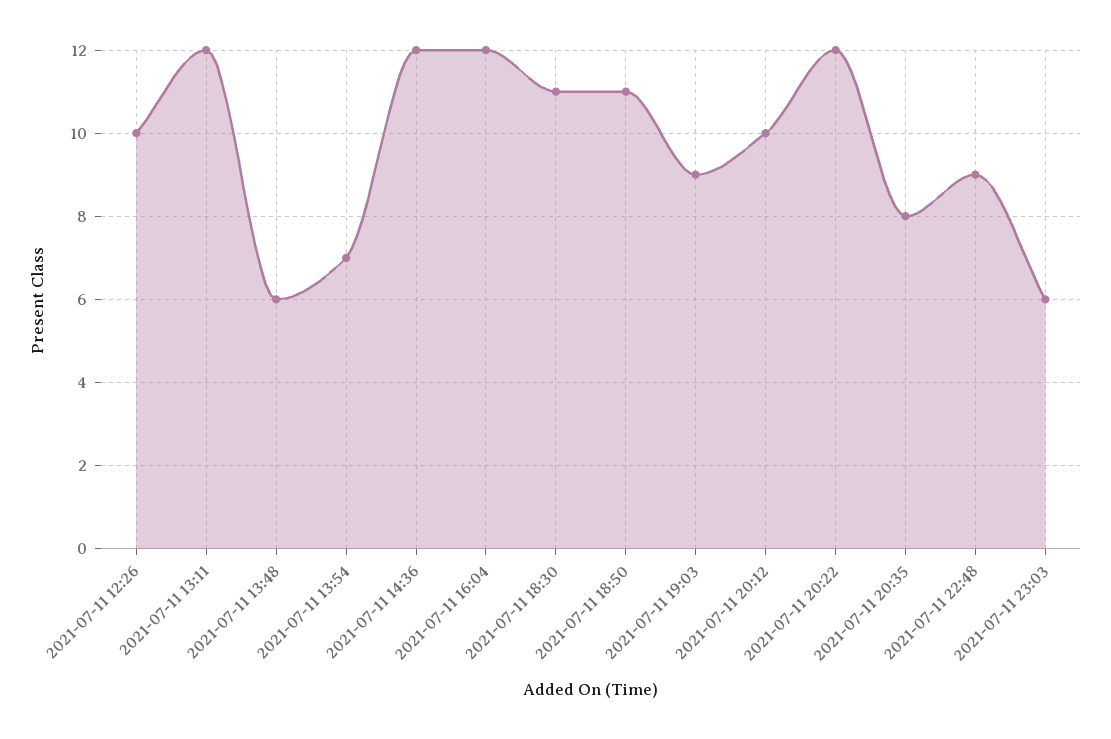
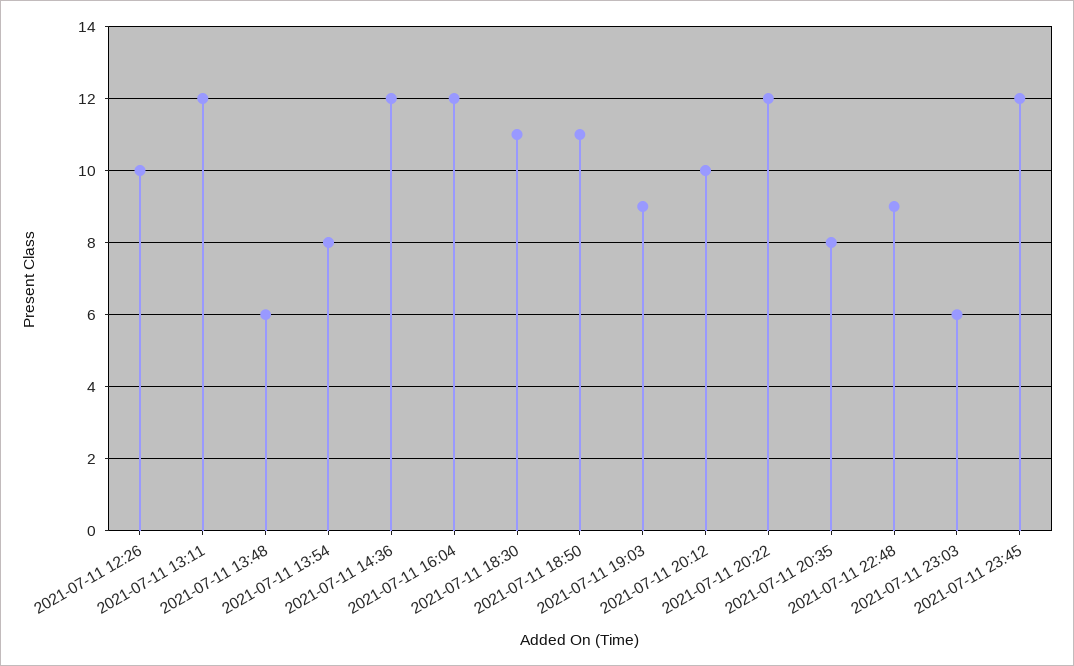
2021-07-11 13:54: 7 -> 8
2021-07-11 23:45: none -> 12

